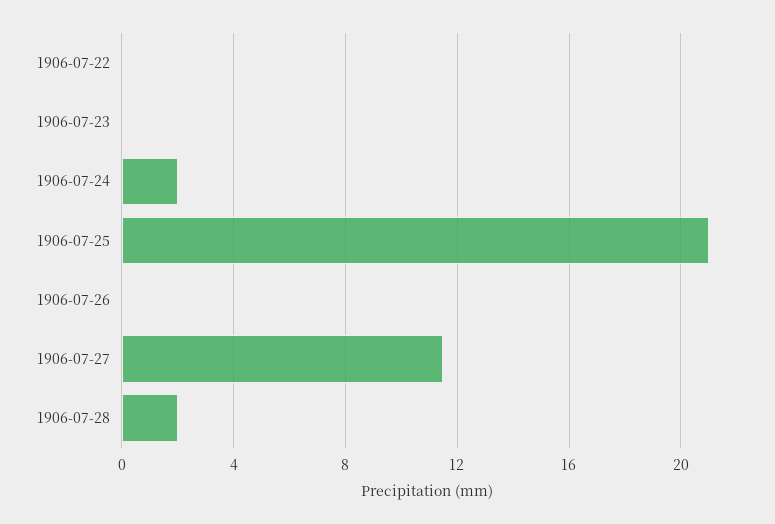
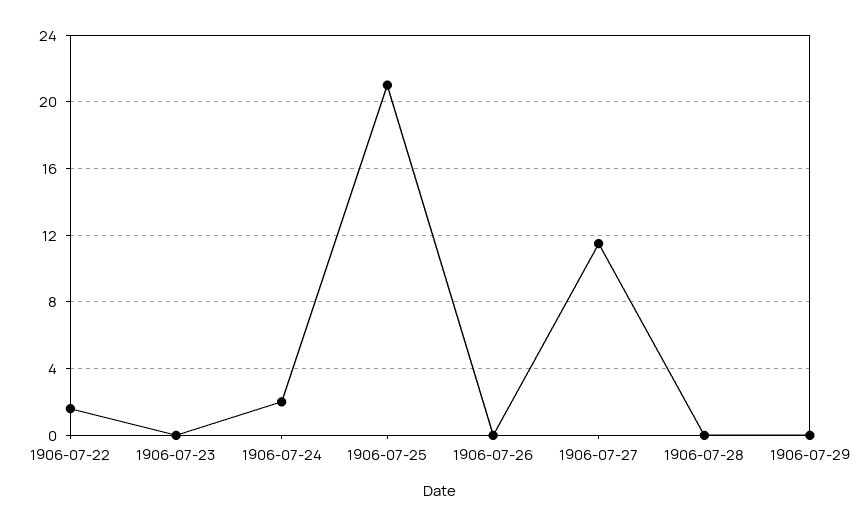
1906-07-22: 0 -> 1.5
1906-07-28: 2 -> 0
1906-07-29: none -> 0

